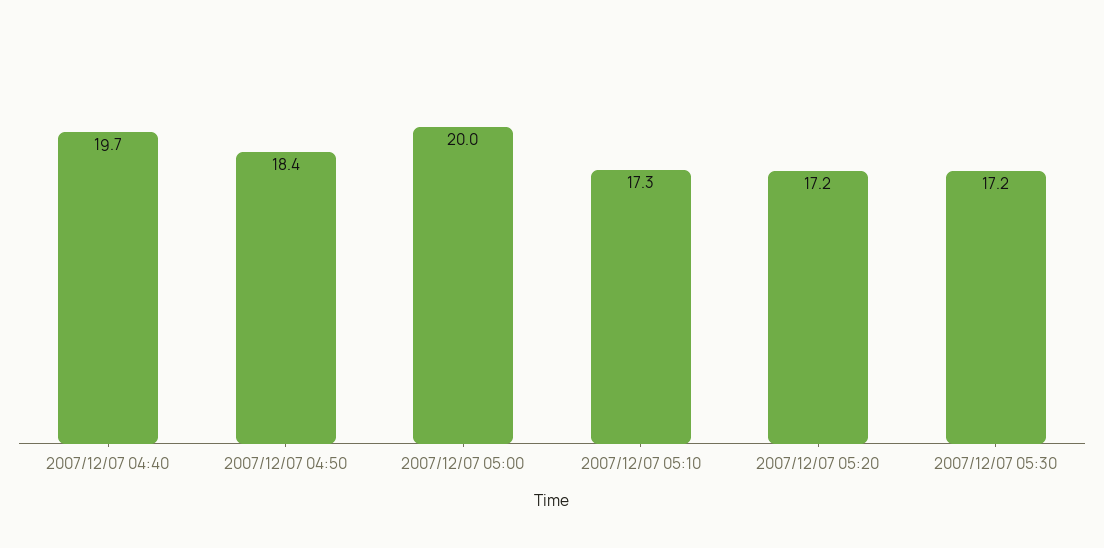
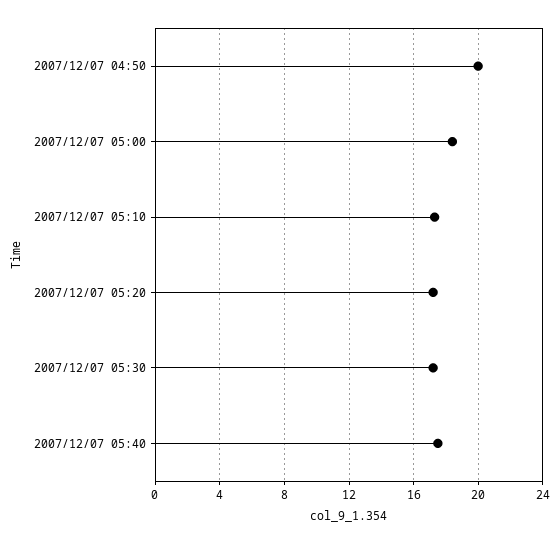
2007/12/07 04:40: 19.7 -> none
2007/12/07 04:50: 18.4 -> 20
2007/12/07 05:00: 20 -> 18.5
2007/12/07 05:40: none -> 17.5

